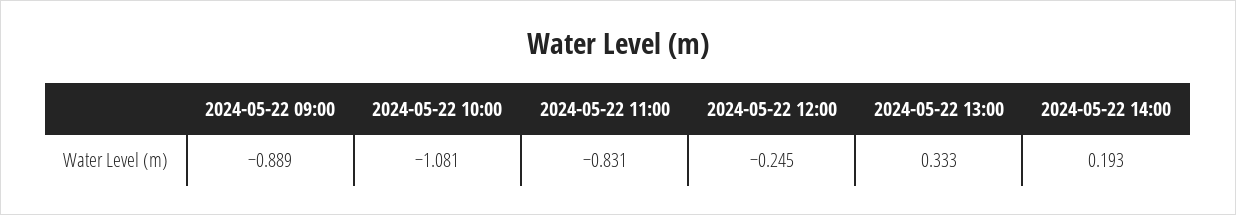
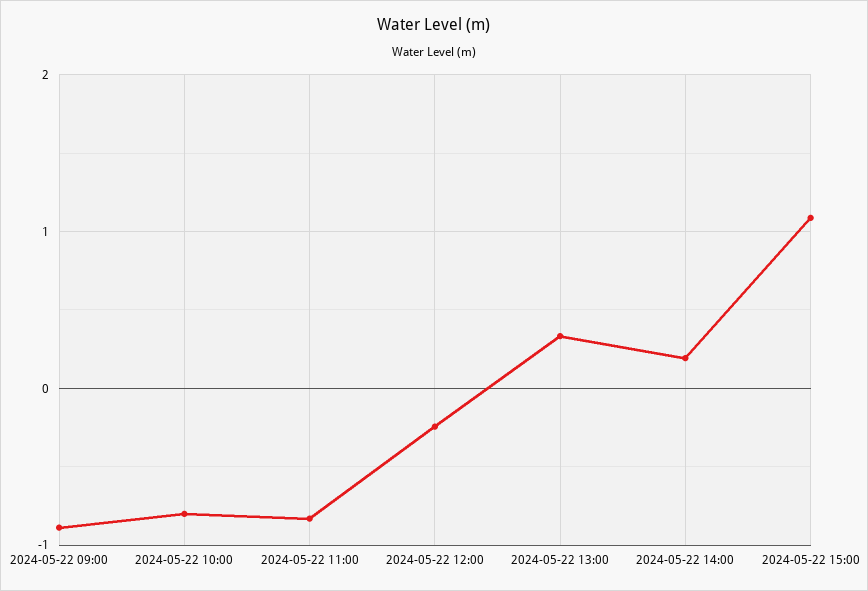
2024-05-22 10:00: -1.081 -> -0.8
2024-05-22 15:00: none -> 1.1

